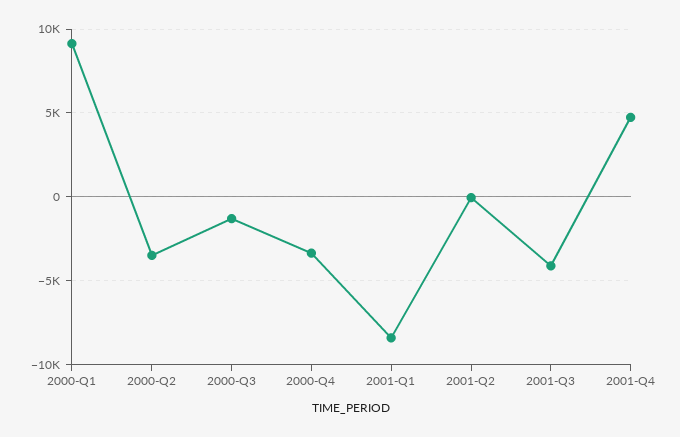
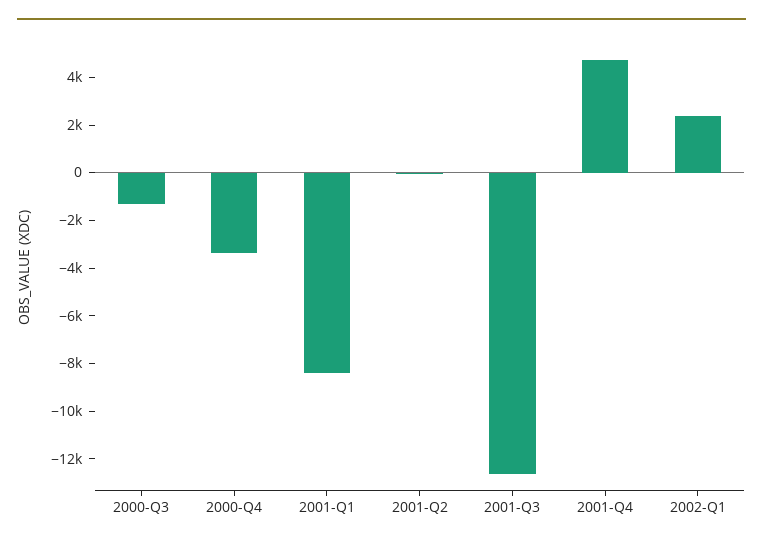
2000-Q1: 9000 -> none
2000-Q2: -3500 -> none
2001-Q3: -4000 -> -12500
2002-Q1: none -> 2500

